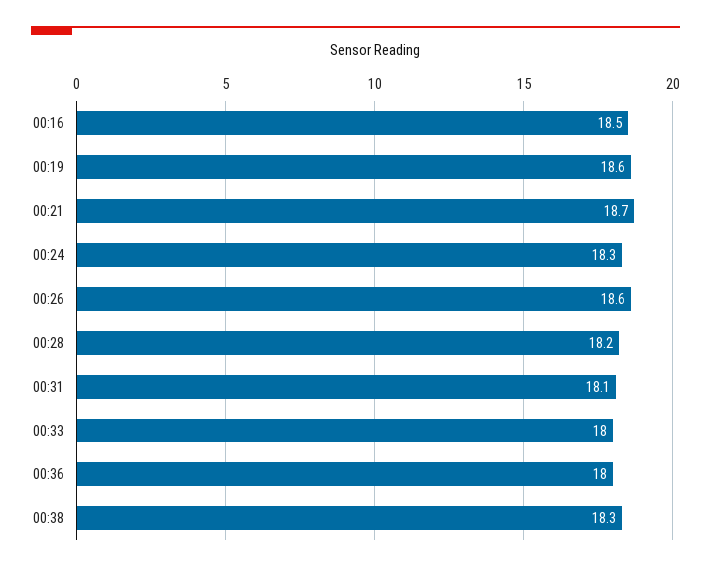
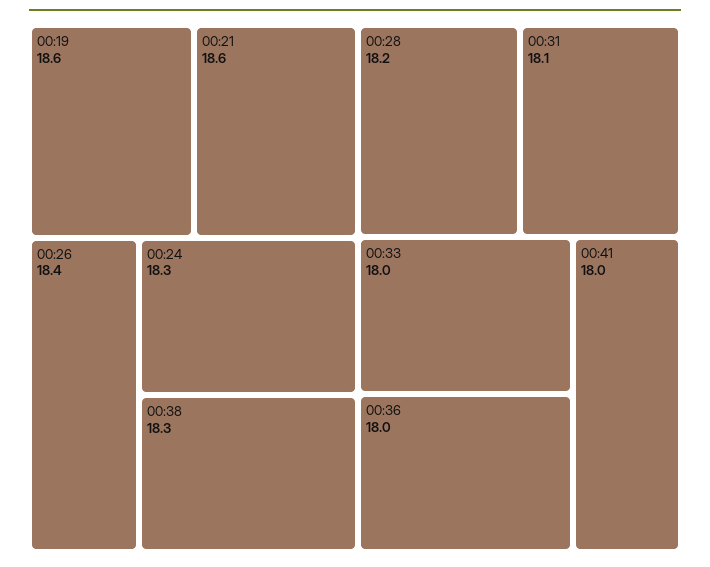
00:16: 18.5 -> none
00:21: 18.7 -> 18.6
00:26: 18.6 -> 18.4
00:41: none -> 18

